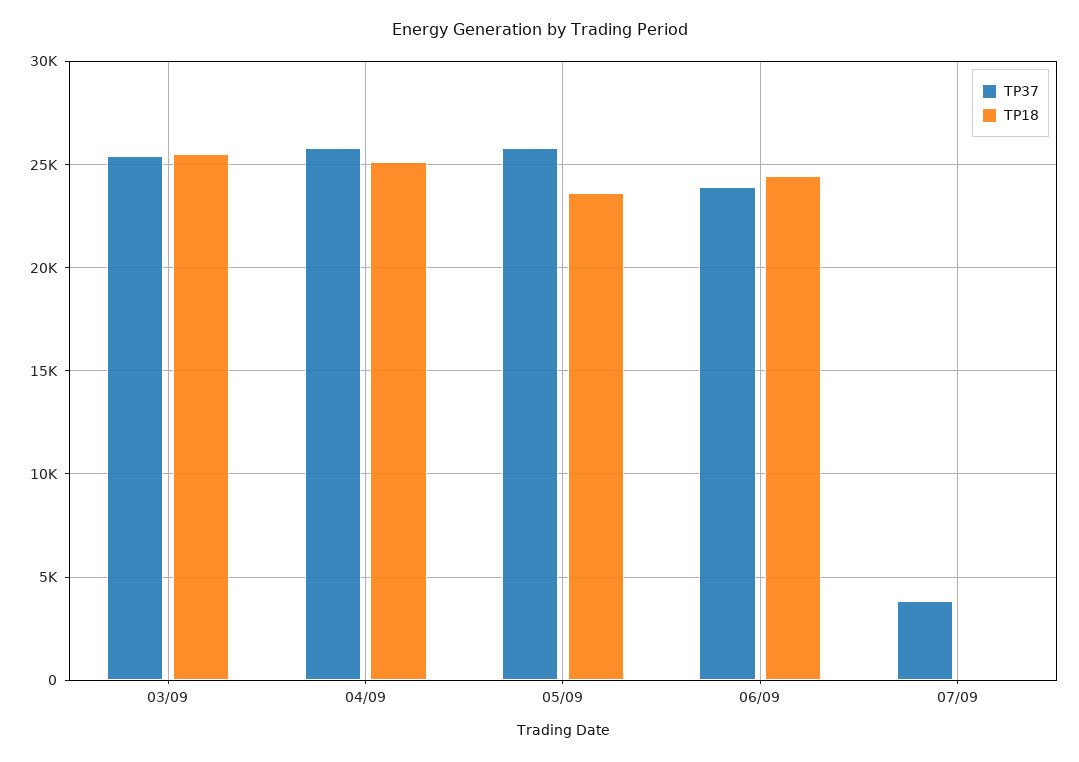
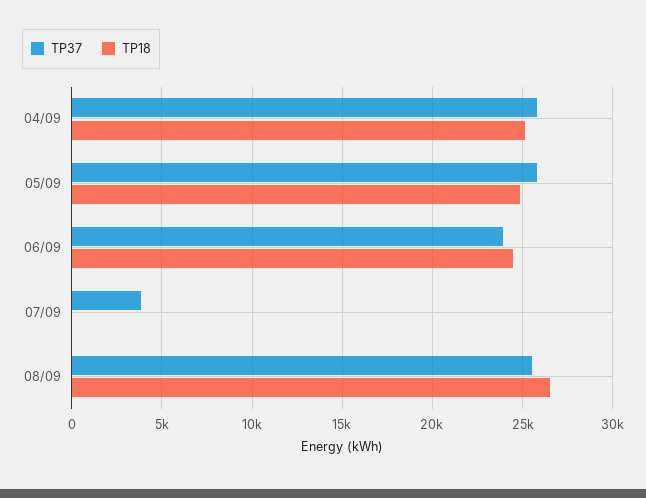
TP37, 03/09: 25500 -> none
TP18, 03/09: 25500 -> none
TP18, 05/09: 23500 -> 25000
TP37, 08/09: none -> 25500
TP18, 08/09: none -> 26500

